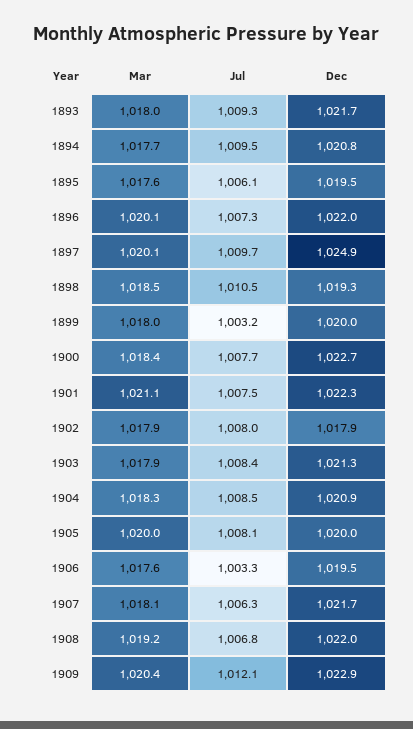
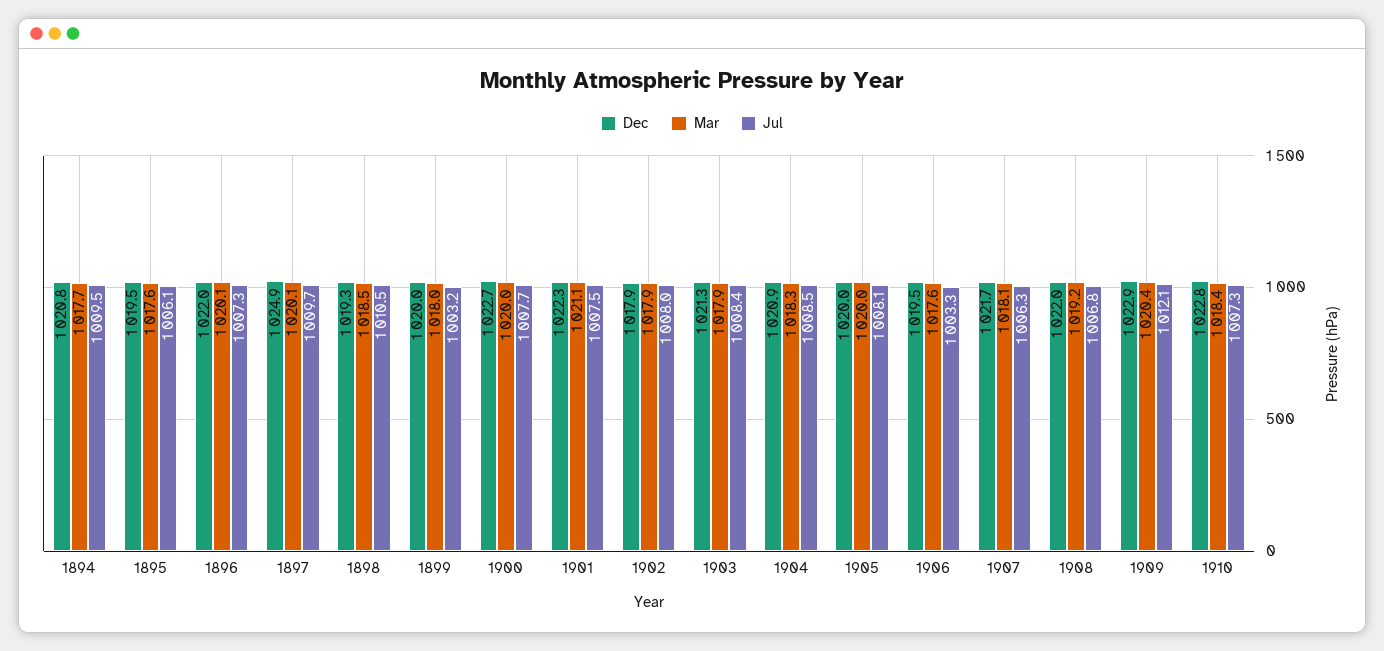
Mar, 1893: 1018 -> none
Jul, 1893: 1009.3 -> none
Dec, 1893: 1021.7 -> none
Mar, 1900: 1018.4 -> 1020
Dec, 1910: none -> 1022.8
Mar, 1910: none -> 1018.4
Jul, 1910: none -> 1007.3

